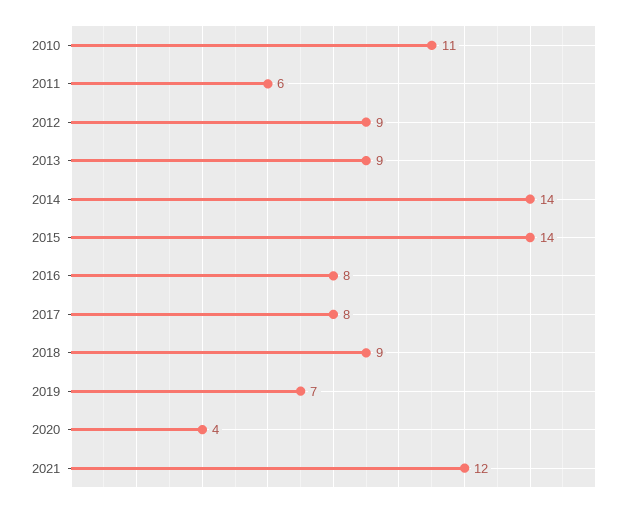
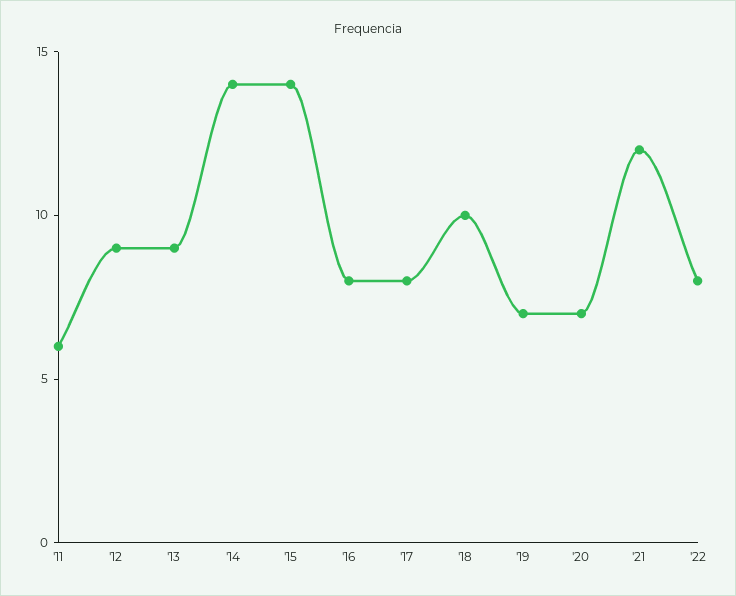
2010: 11 -> none
2018: 9 -> 10
2020: 4 -> 7
'22: none -> 8

